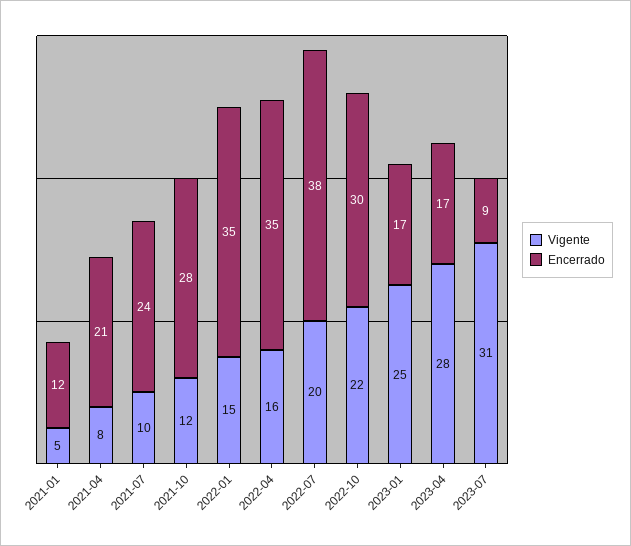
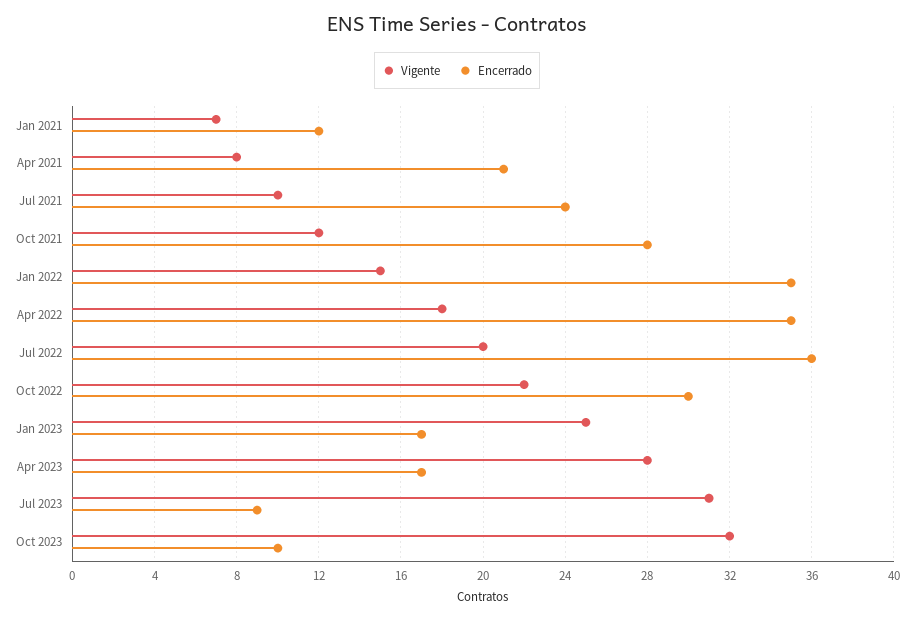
Vigente, 2021-01: 5 -> 7
Vigente, 2022-04: 16 -> 18
Encerrado, 2022-07: 38 -> 36
Vigente, Oct 2023: none -> 32
Encerrado, Oct 2023: none -> 10

